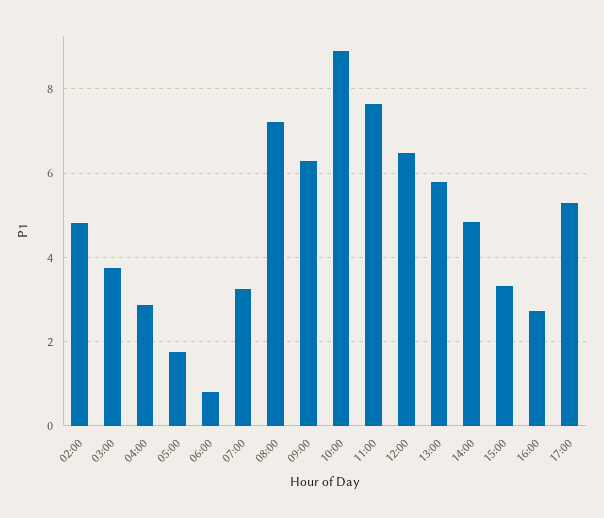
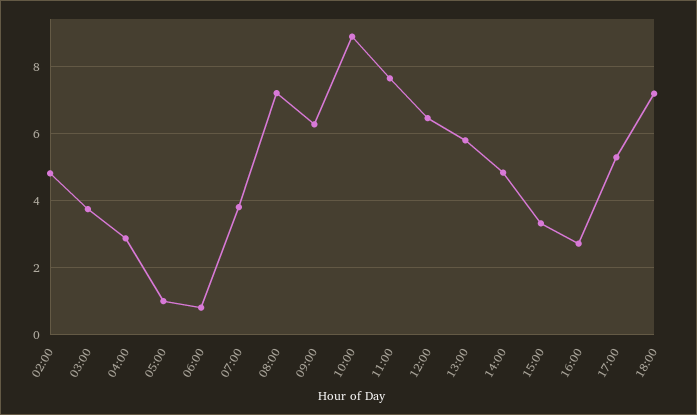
05:00: 1.8 -> 1
07:00: 3.2 -> 3.8
18:00: none -> 7.2

